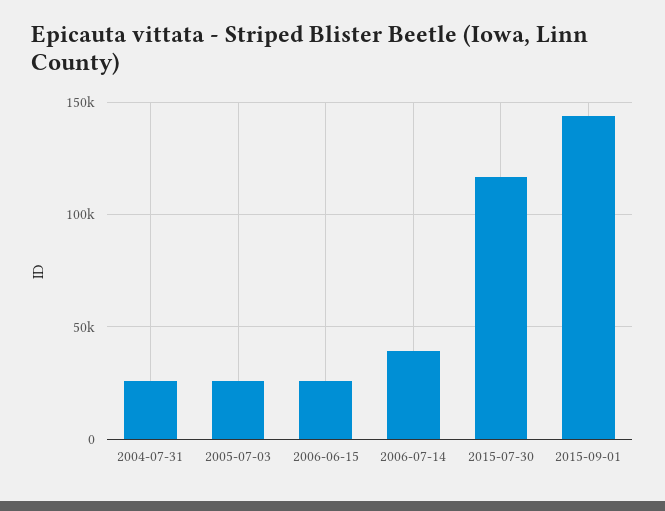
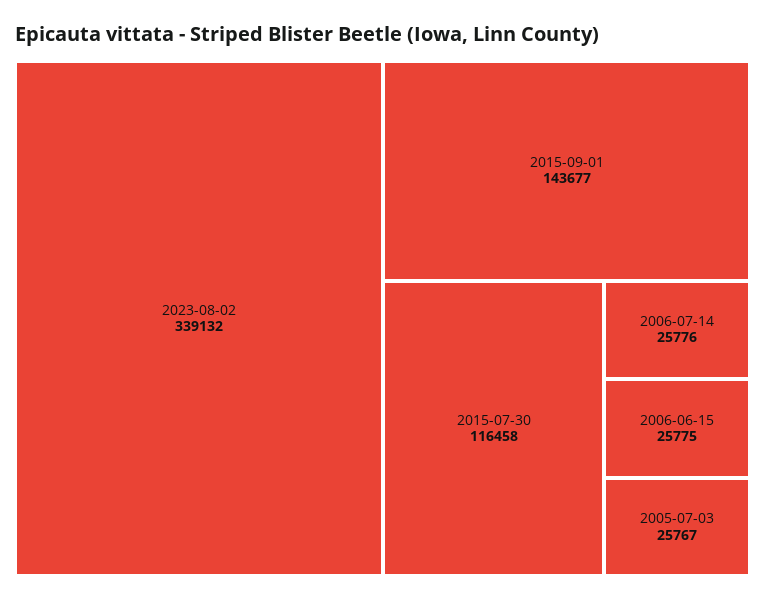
2004-07-31: 25000 -> none
2006-07-14: 40000 -> 25776
2023-08-02: none -> 339132

